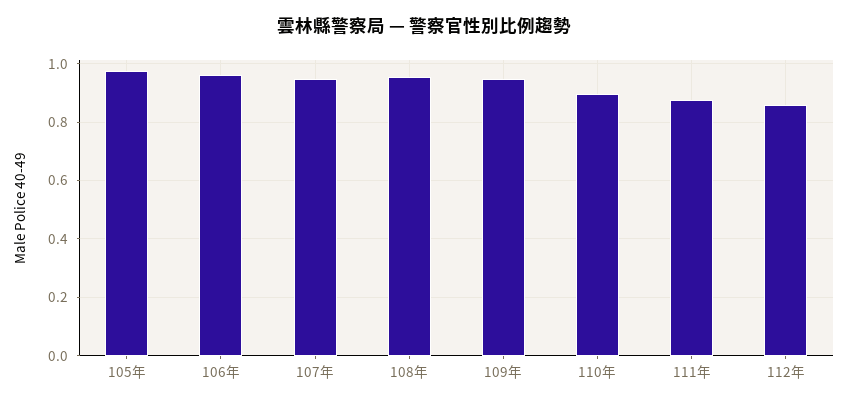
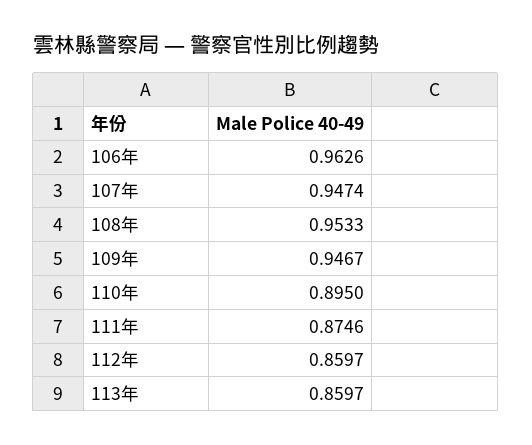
105年: 0.975 -> none
113年: none -> 0.8597

